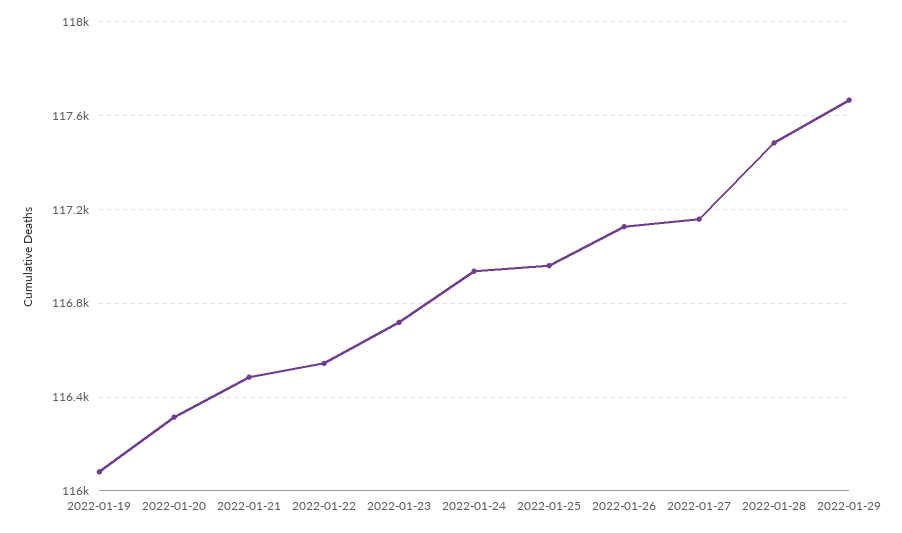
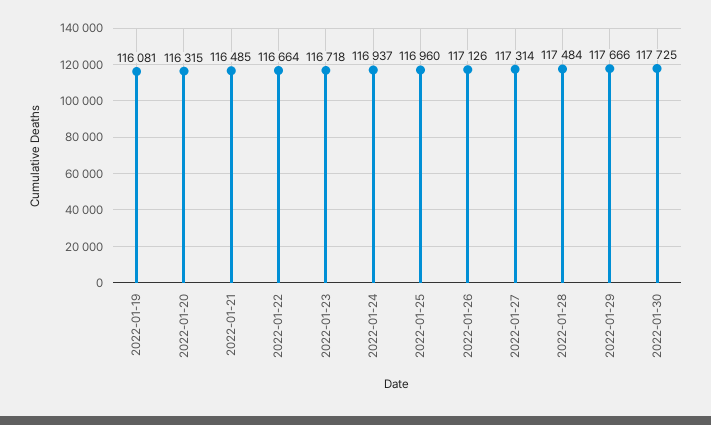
2022-01-22: 116550 -> 116664
2022-01-27: 117150 -> 117314
2022-01-30: none -> 117725

